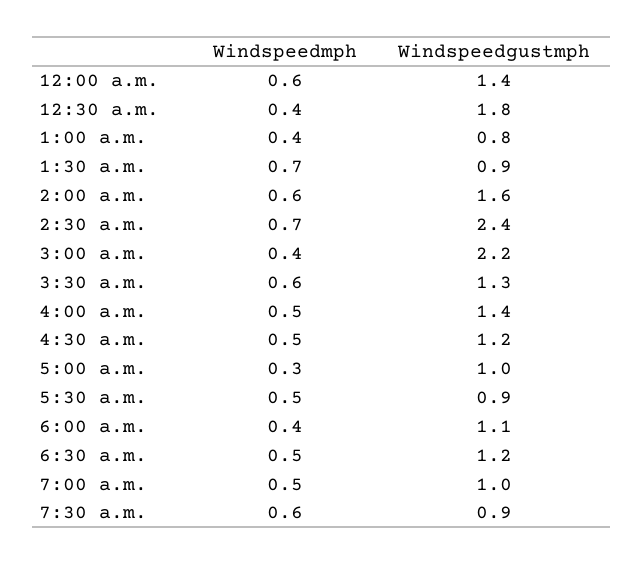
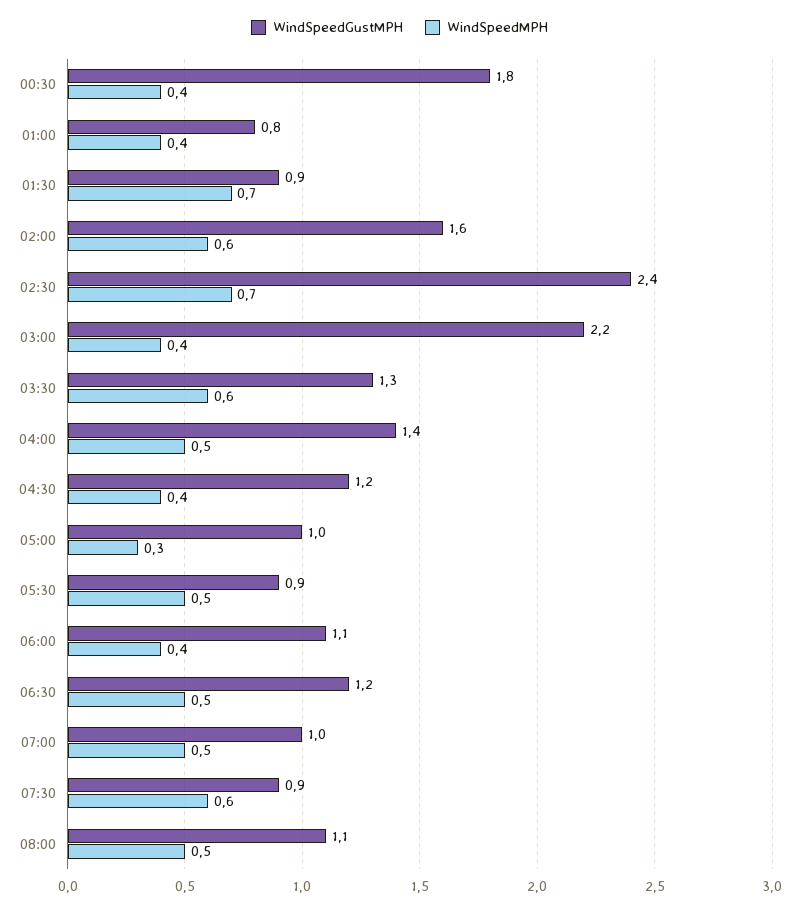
Windspeedmph, 12:00 a.m.: 0.6 -> none
Windspeedgustmph, 12:00 a.m.: 1.4 -> none
Windspeedmph, 4:30 a.m.: 0.5 -> 0.4
Windspeedgustmph, 08:00: none -> 1.1
Windspeedmph, 08:00: none -> 0.5

